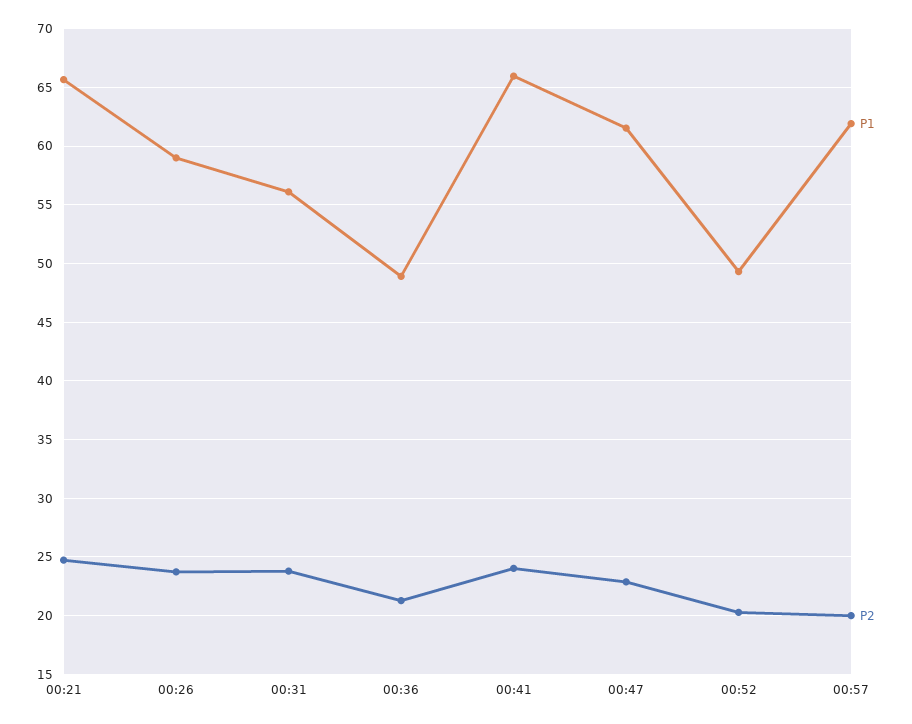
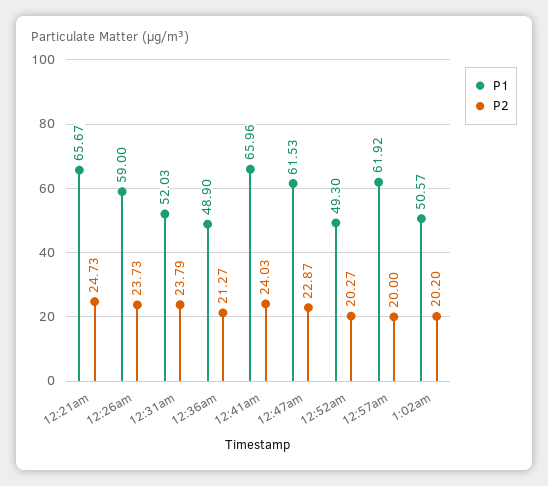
P1, 00:31: 56 -> 52.03
P1, 1:02am: none -> 50.57
P2, 1:02am: none -> 20.2

